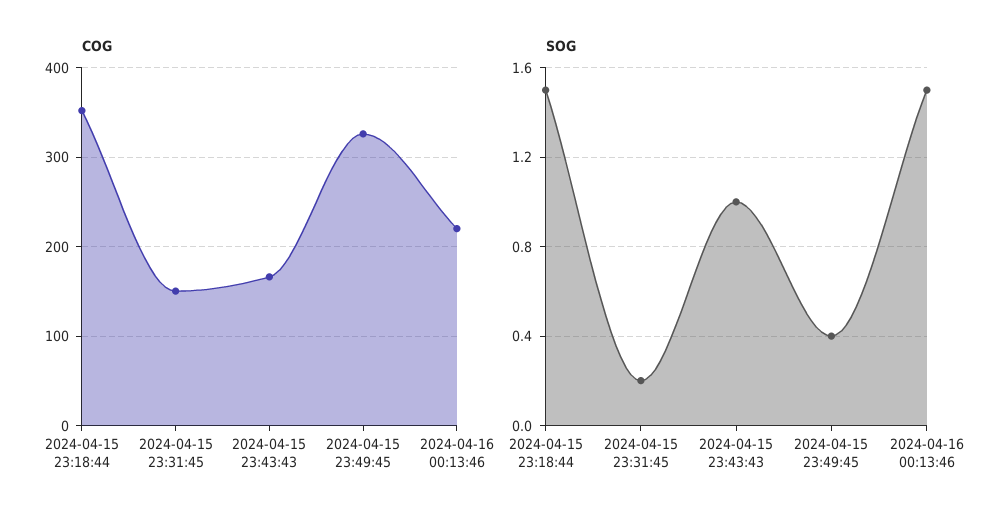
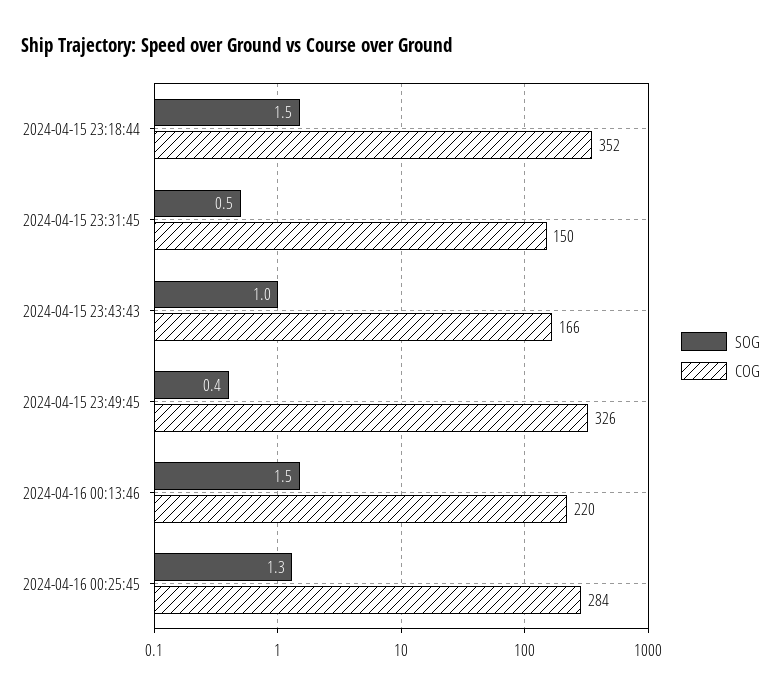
SOG, 2024-04-15 23:31:45: 0.2 -> 0.5
SOG, 2024-04-16 00:25:45: none -> 1.3
COG, 2024-04-16 00:25:45: none -> 284

